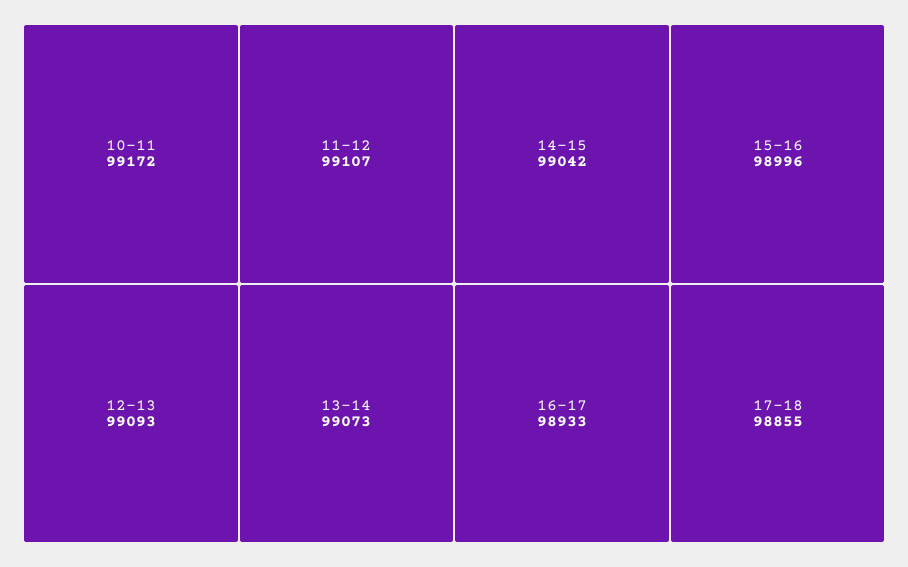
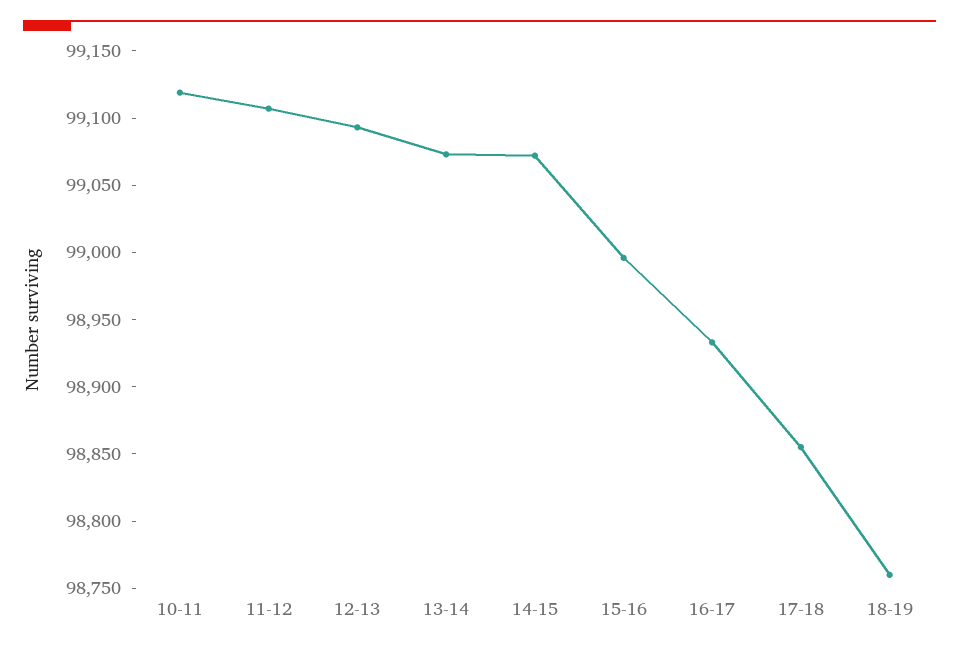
10-11: 99172 -> 99120
14-15: 99042 -> 99070
18-19: none -> 98760

